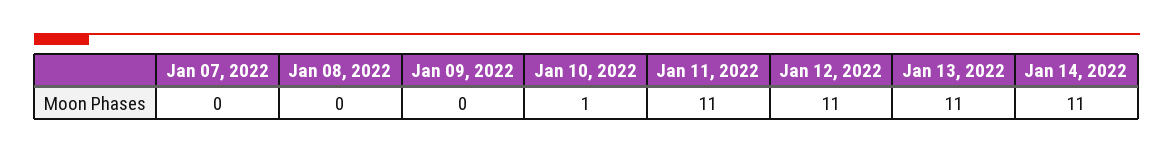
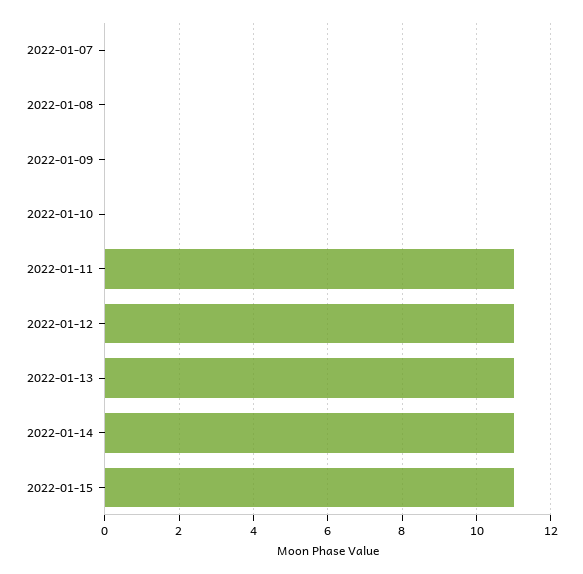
Jan 10, 2022: 1 -> 0
2022-01-15: none -> 11

